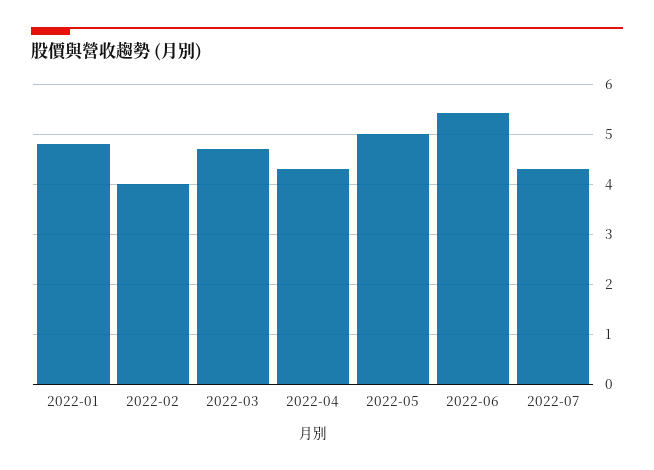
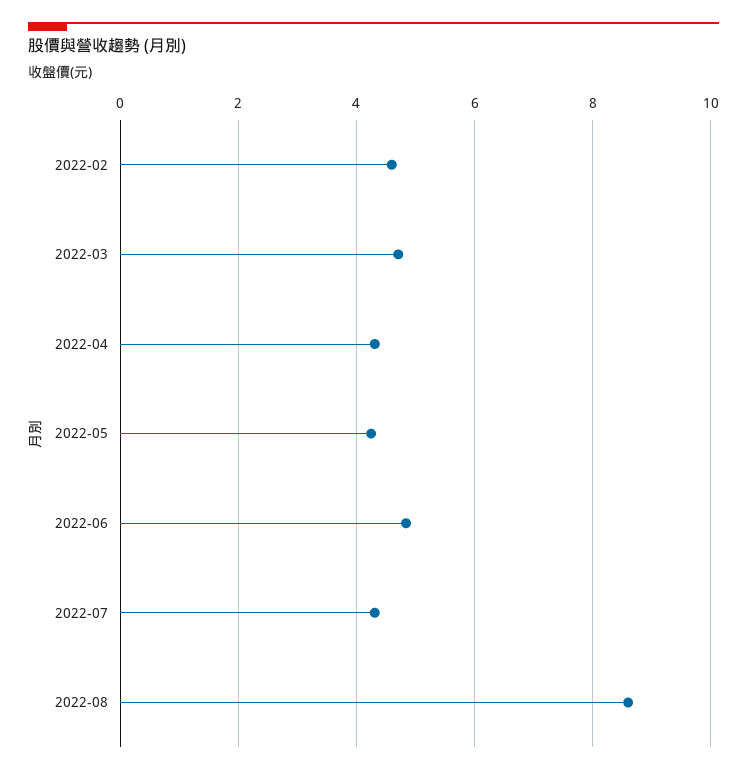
2022-01: 4.8 -> none
2022-02: 4 -> 4.6
2022-05: 5 -> 4.2
2022-06: 5.4 -> 4.8
2022-08: none -> 8.6

